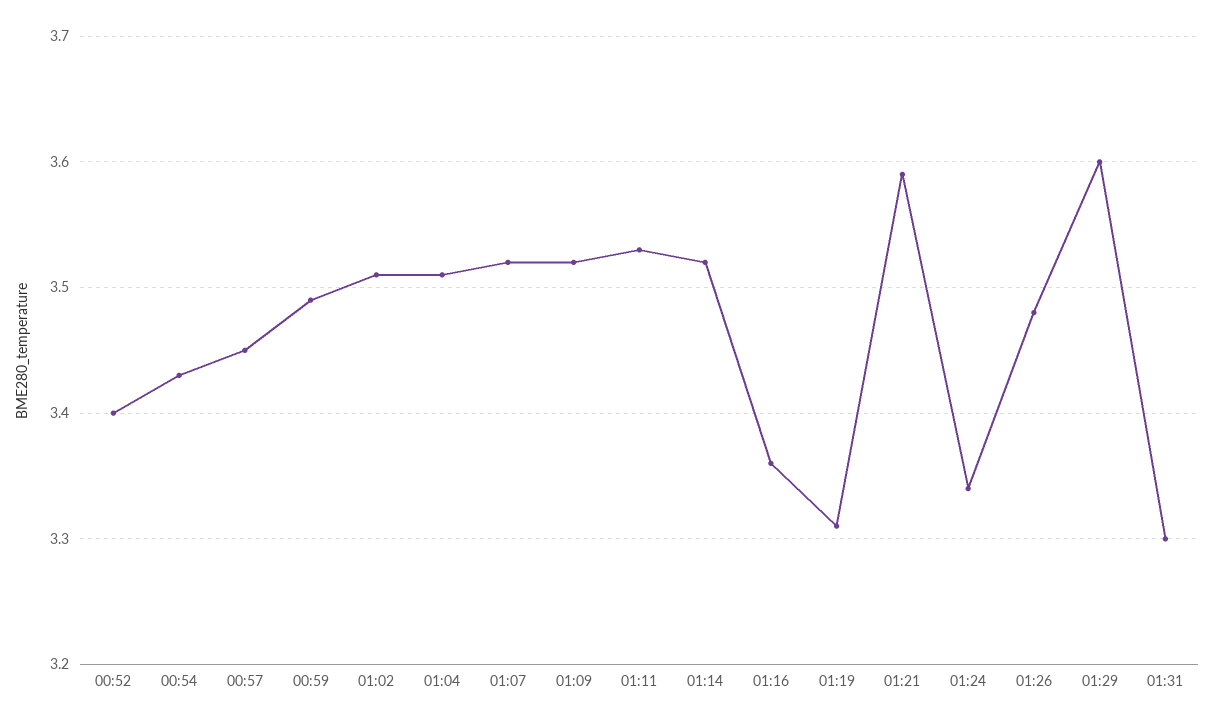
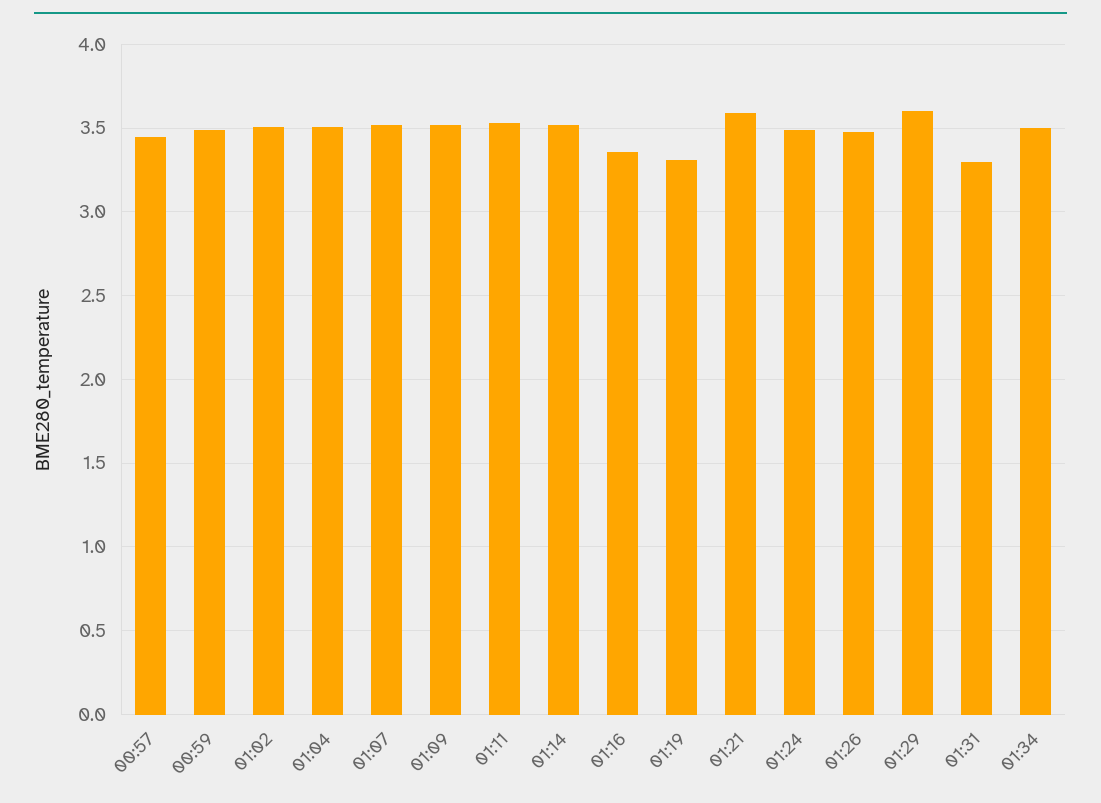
00:52: 3.4 -> none
00:54: 3.43 -> none
01:24: 3.34 -> 3.5
01:34: none -> 3.5

